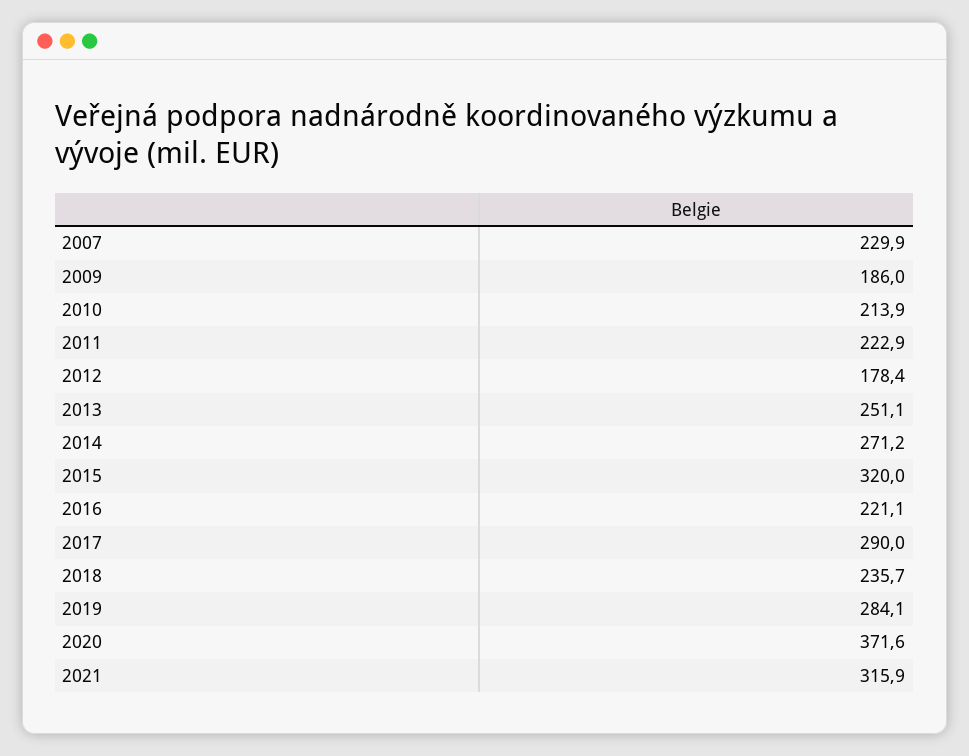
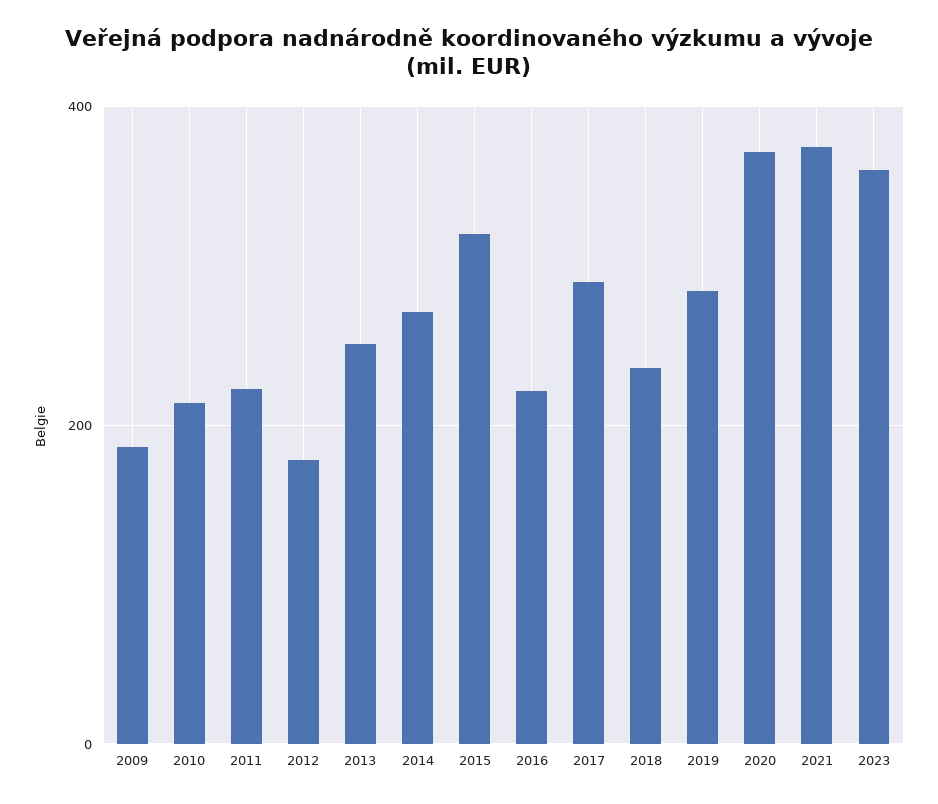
2007: 229.9 -> none
2021: 315.9 -> 380
2023: none -> 360

